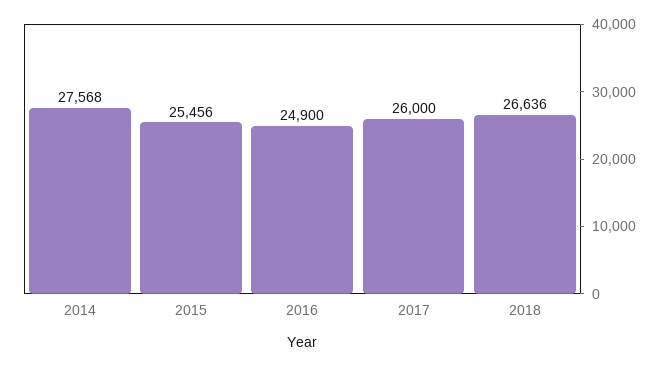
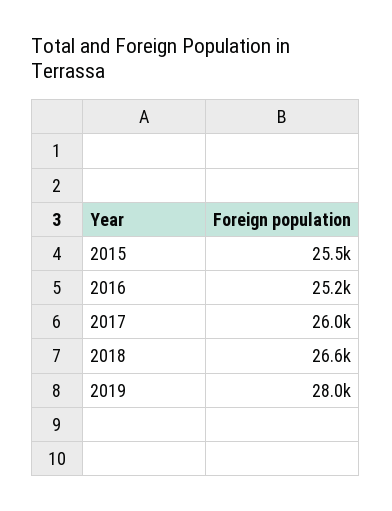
2014: 27568 -> none
2016: 24900 -> 25200
2019: none -> 28000

